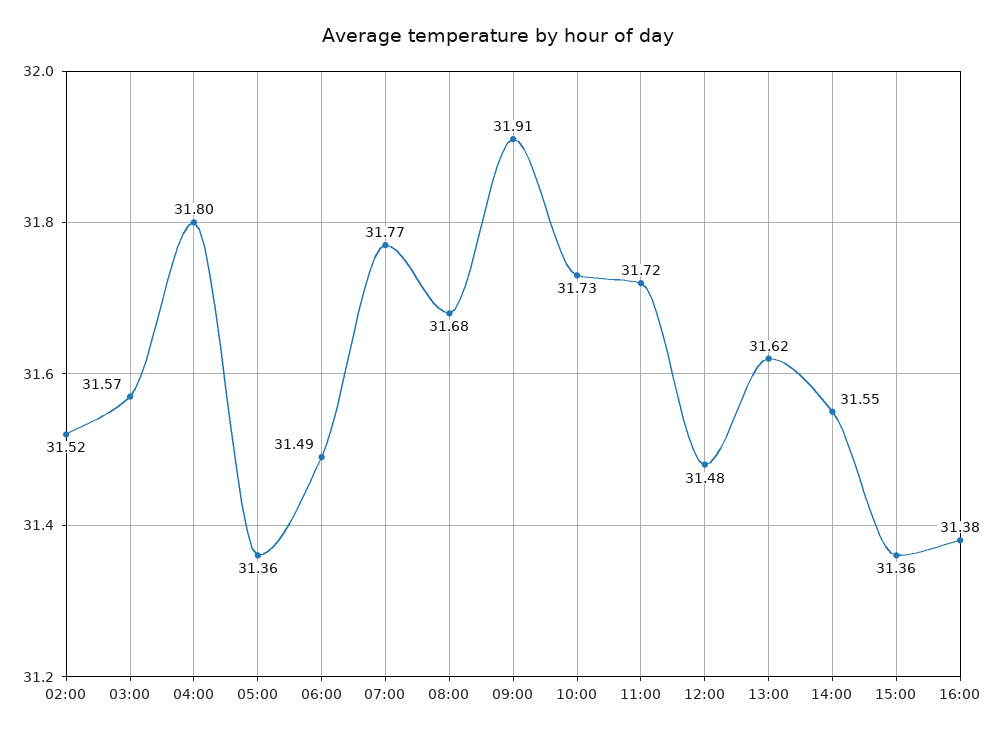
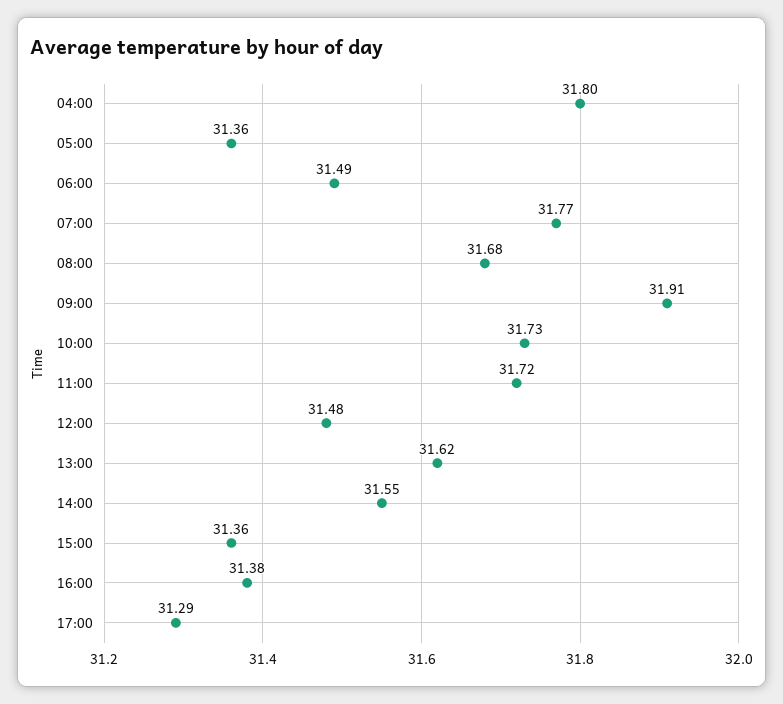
02:00: 31.52 -> none
03:00: 31.57 -> none
17:00: none -> 31.29

